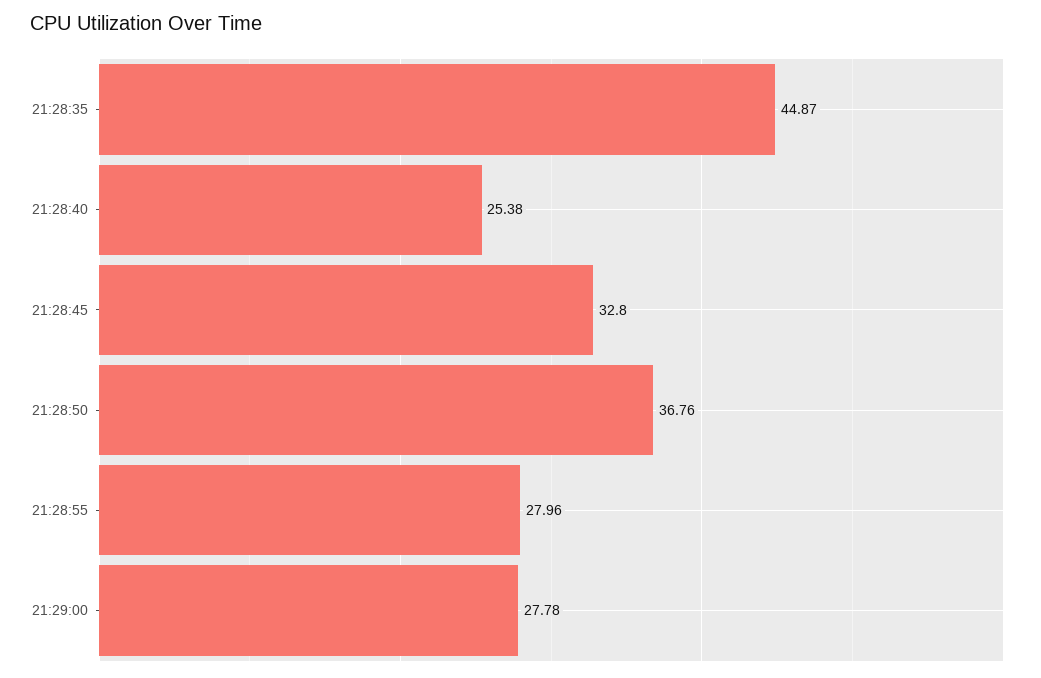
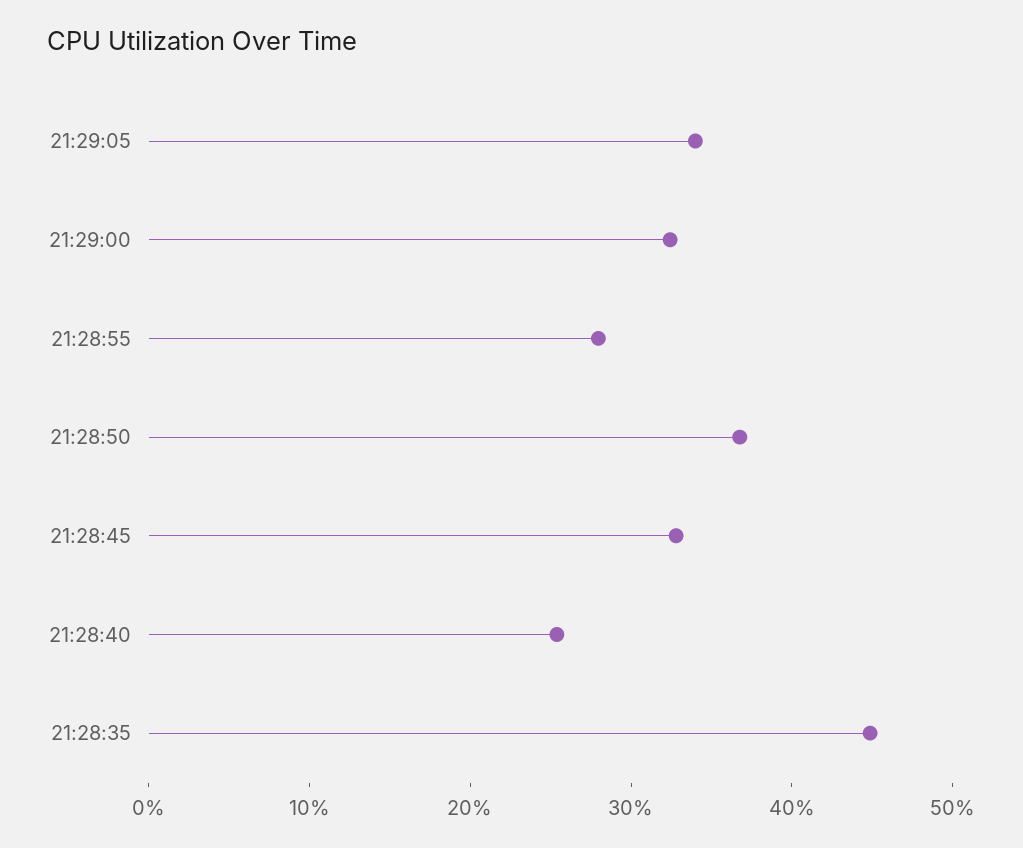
21:29:00: 27.78 -> 32
21:29:05: none -> 34

